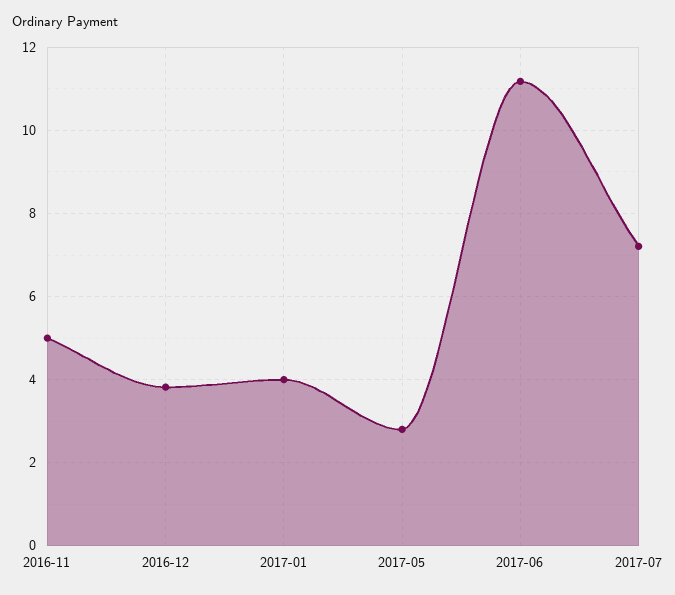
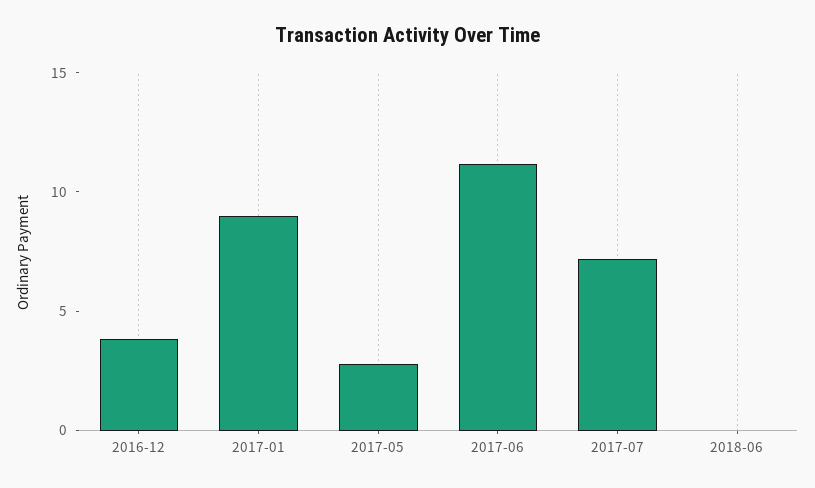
2016-11: 5 -> none
2017-01: 4 -> 9
2018-06: none -> 0

